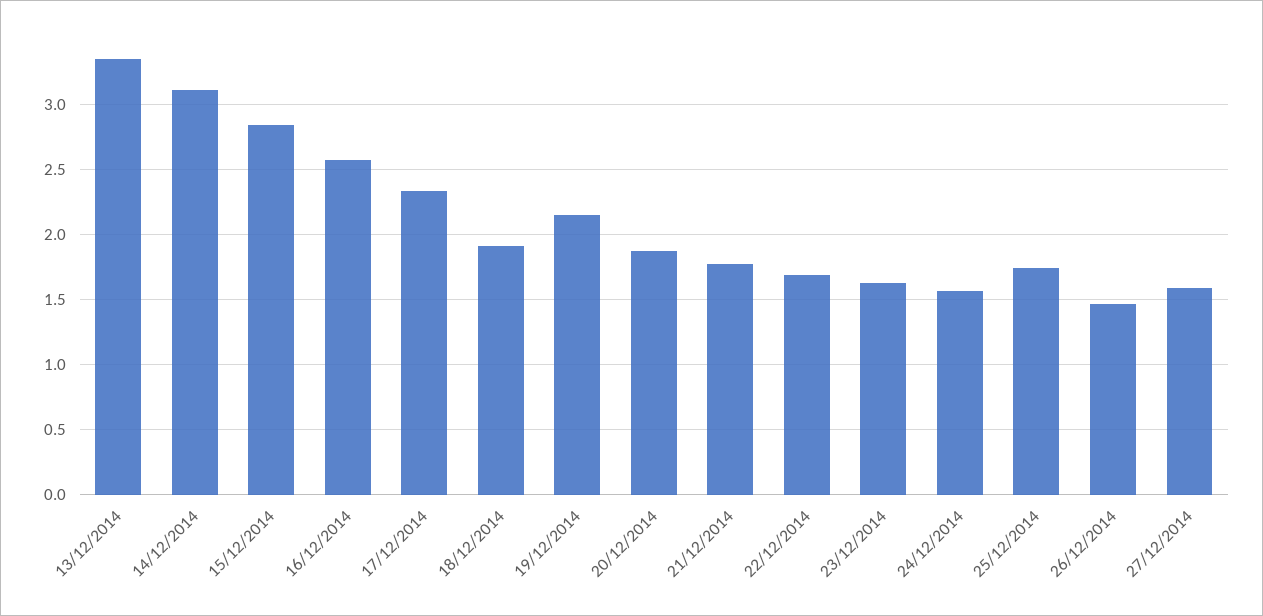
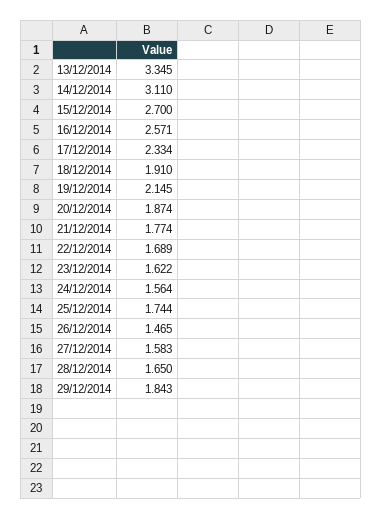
15/12/2014: 2.85 -> 2.7
28/12/2014: none -> 1.65
29/12/2014: none -> 1.843

